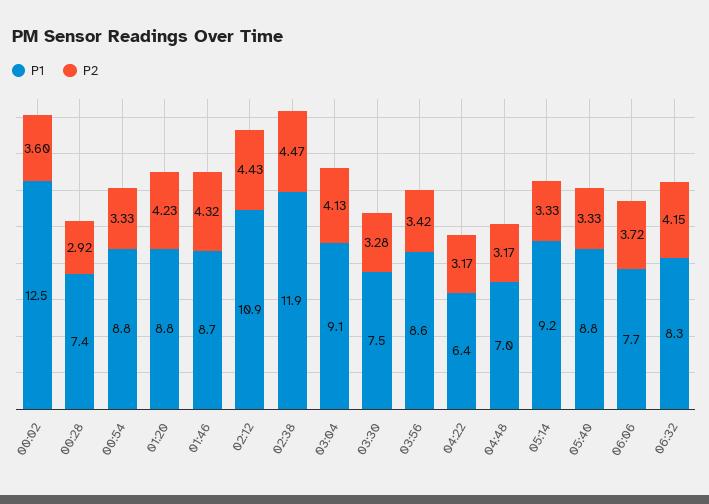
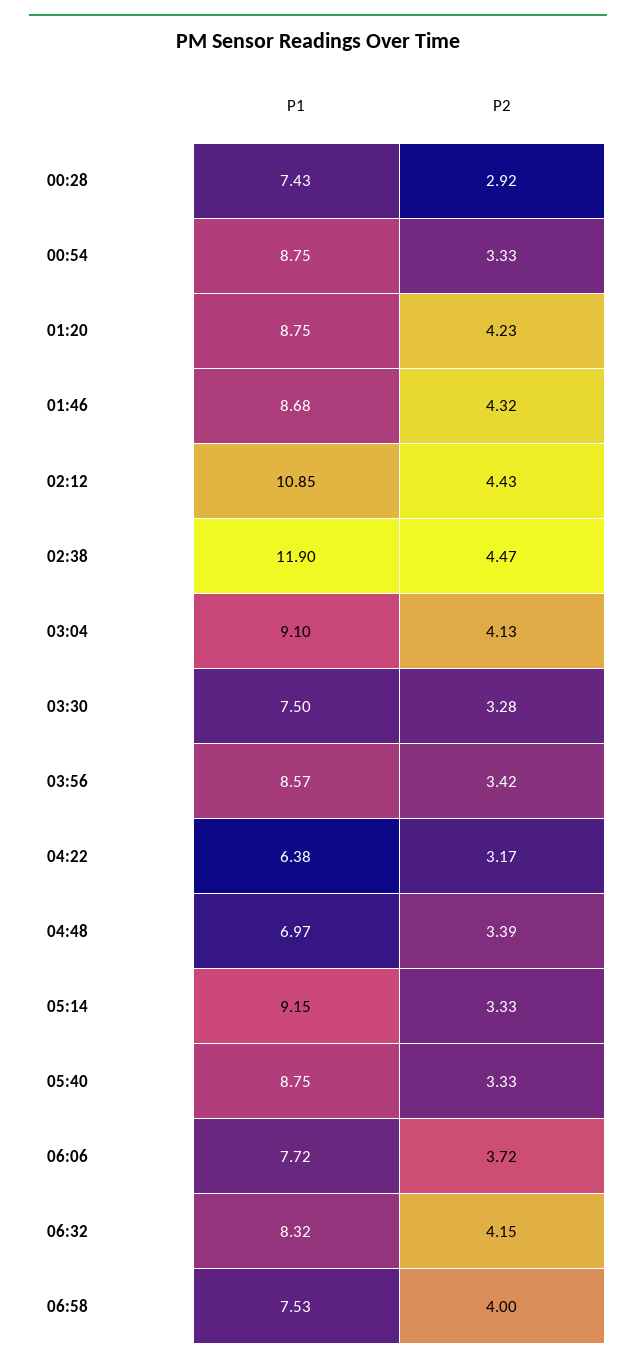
P1, 00:02: 12.5 -> none
P2, 00:02: 3.6 -> none
P2, 04:48: 3.17 -> 3.39
P1, 06:58: none -> 7.53
P2, 06:58: none -> 4

